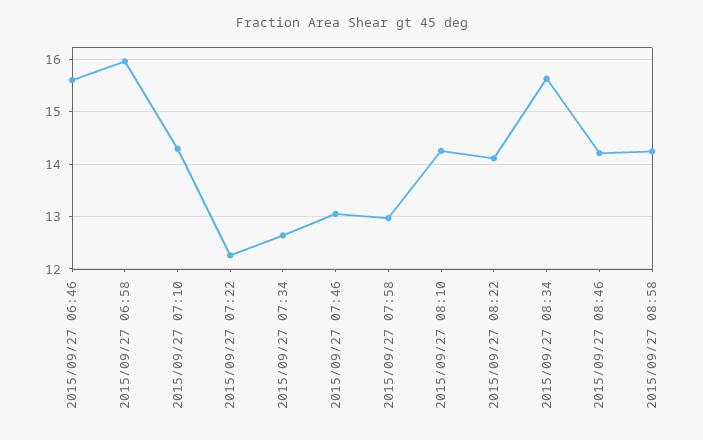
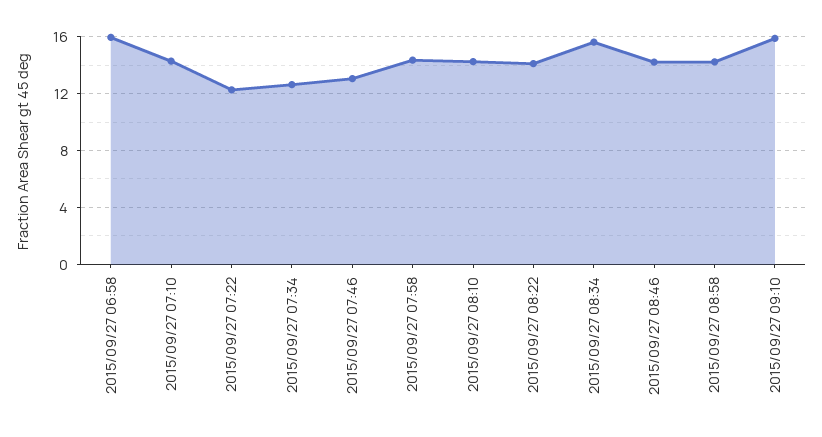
2015/09/27 06:46: 15.6 -> none
2015/09/27 07:58: 13 -> 14.5
2015/09/27 09:10: none -> 16

